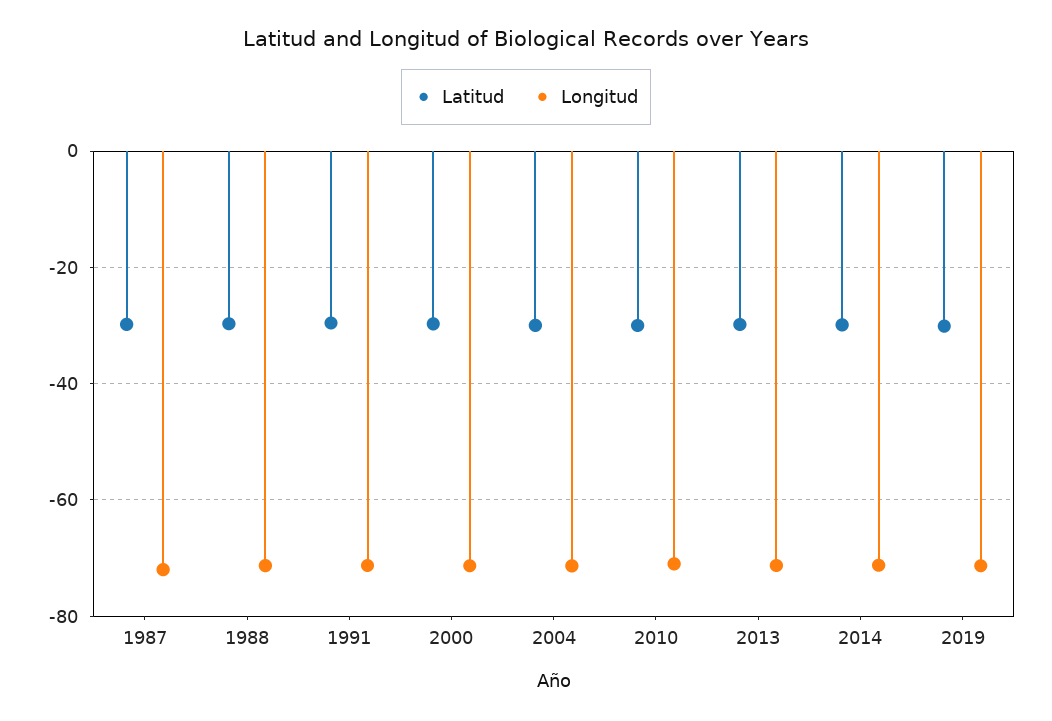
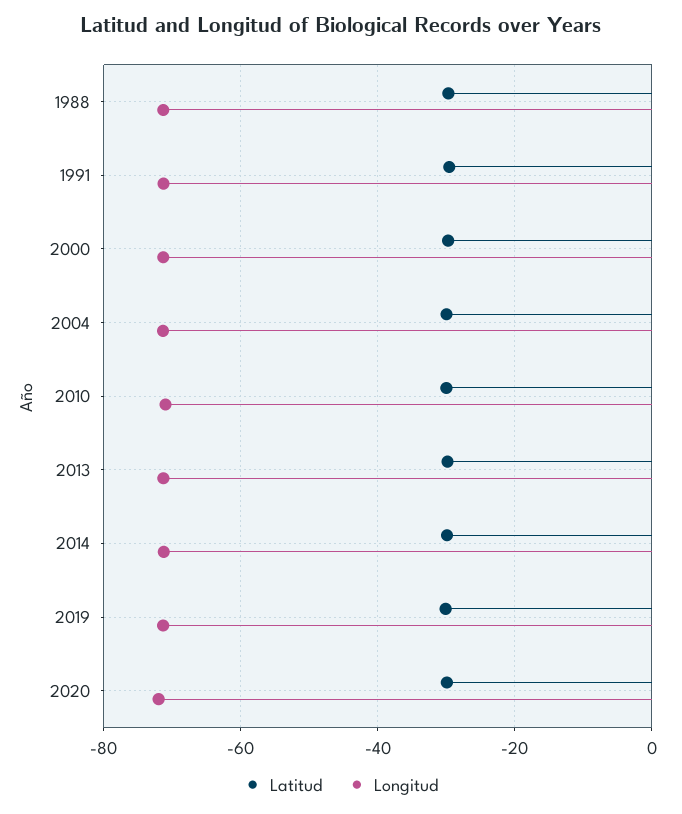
Latitud, 1987: -30 -> none
Longitud, 1987: -72 -> none
Latitud, 2020: none -> -30
Longitud, 2020: none -> -72

